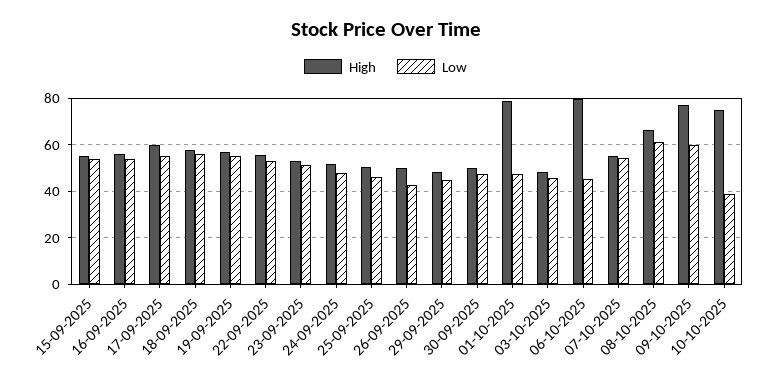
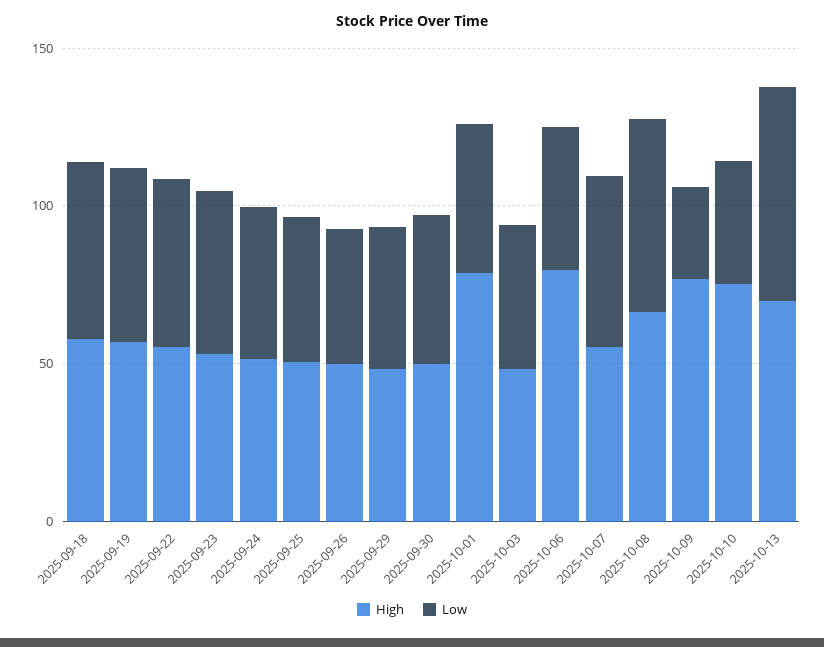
High, 15-09-2025: 55 -> none
Low, 15-09-2025: 55 -> none
High, 16-09-2025: 55 -> none
Low, 16-09-2025: 55 -> none
High, 17-09-2025: 60 -> none
Low, 17-09-2025: 55 -> none
Low, 09-10-2025: 60 -> 30
High, 2025-10-13: none -> 70
Low, 2025-10-13: none -> 70

